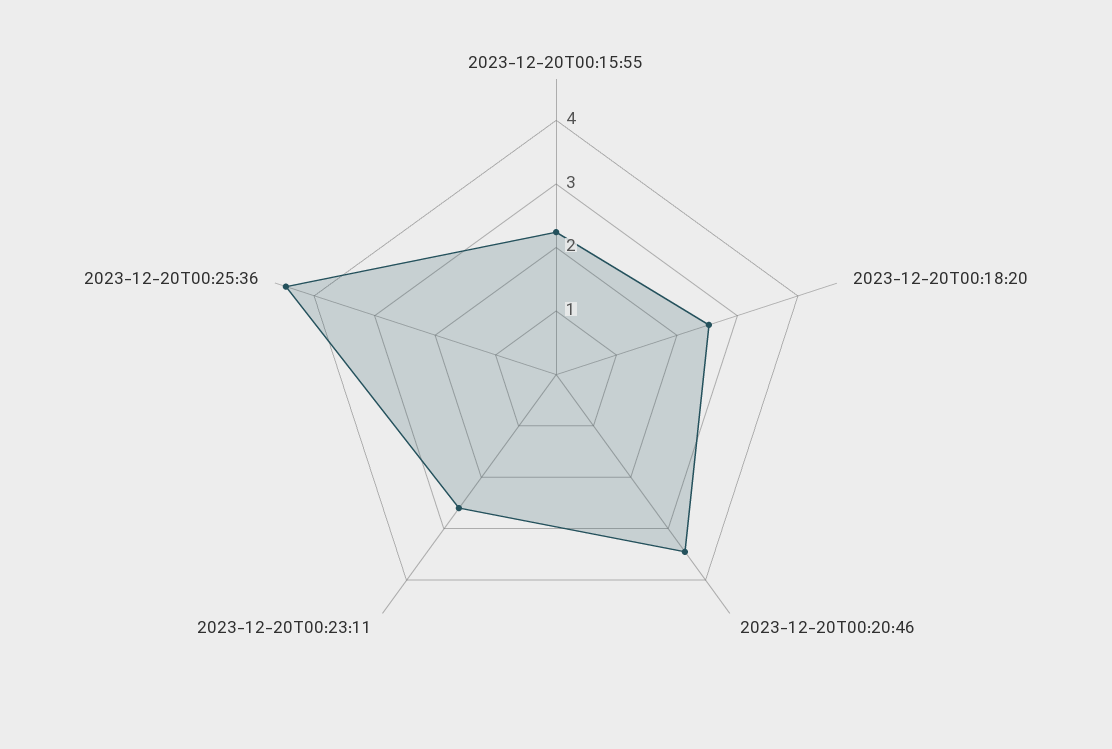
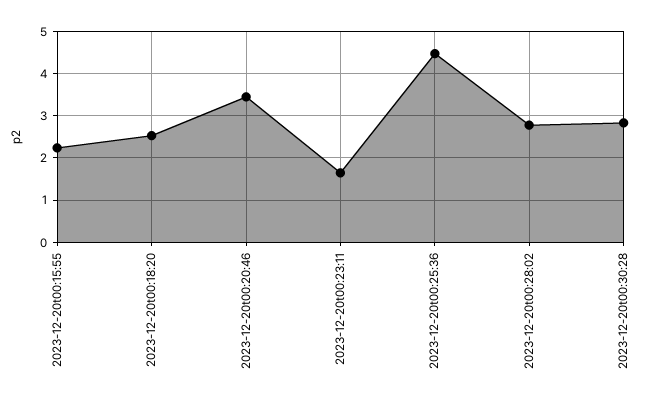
2023-12-20T00:23:11: 2.6 -> 1.6
2023-12-20t00:28:02: none -> 2.8
2023-12-20t00:30:28: none -> 2.8

